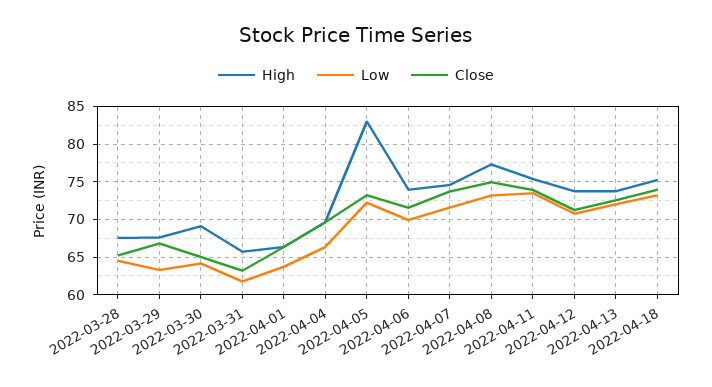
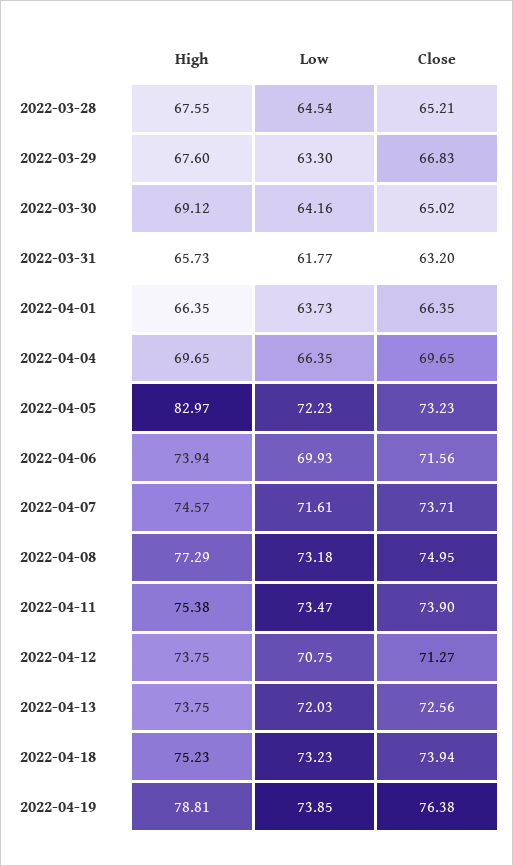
High, 2022-04-19: none -> 78.81
Low, 2022-04-19: none -> 73.85
Close, 2022-04-19: none -> 76.38

